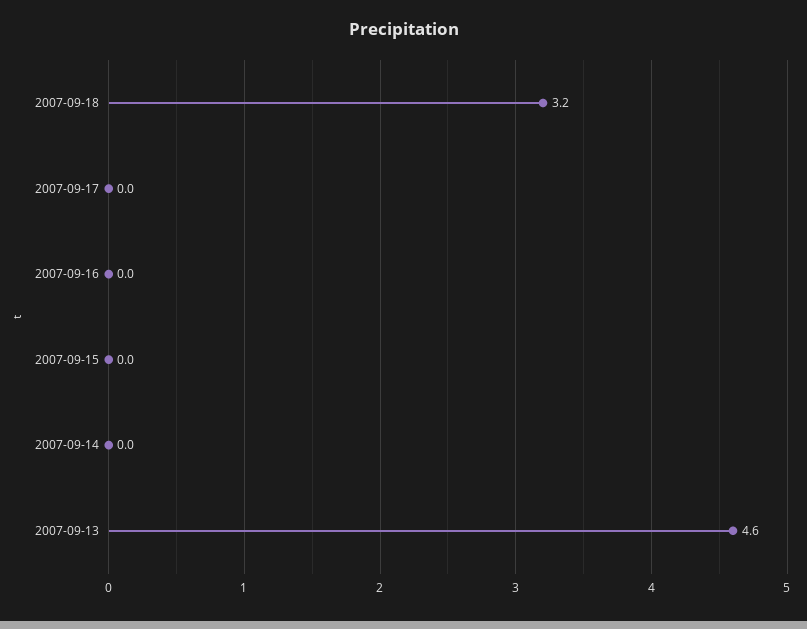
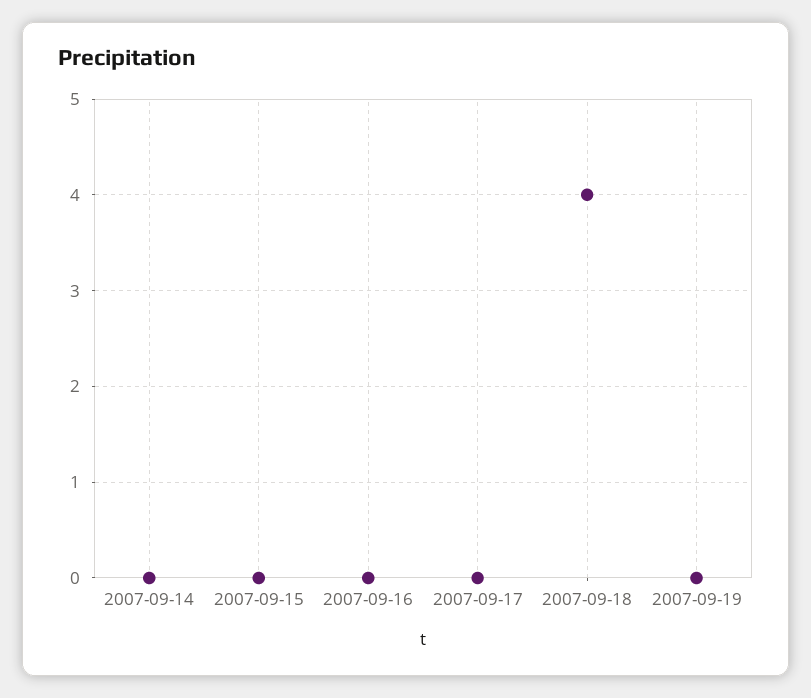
2007-09-18: 3.2 -> 4
2007-09-13: 4.6 -> none
2007-09-19: none -> 0

